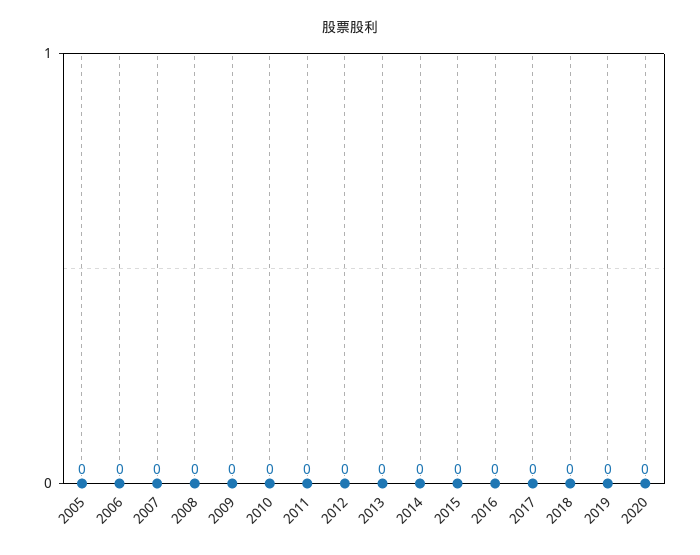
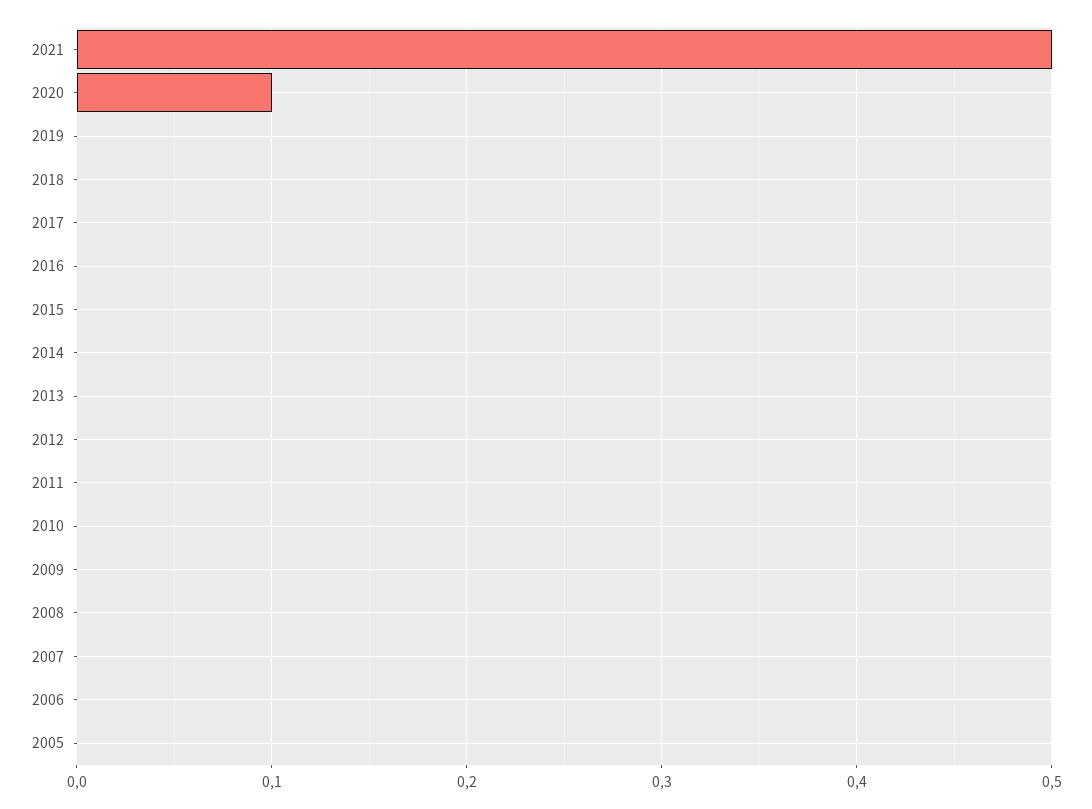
2020: 0 -> 0.1
2021: none -> 0.5

